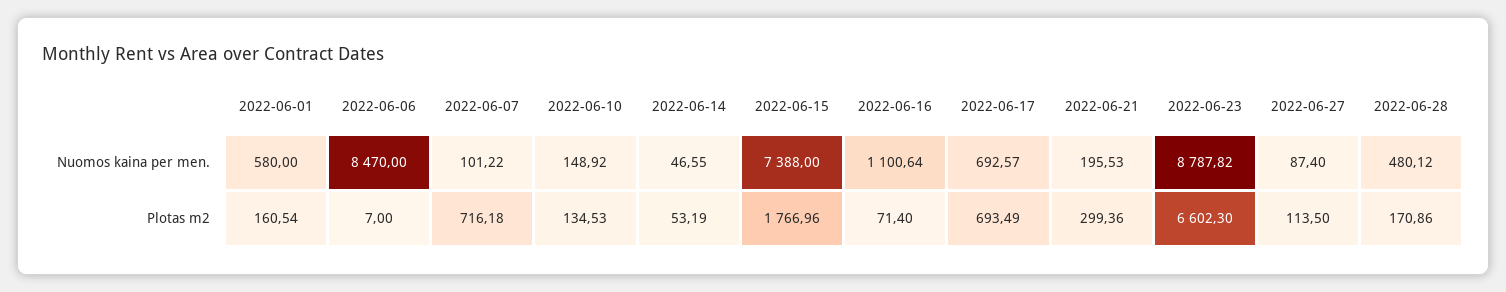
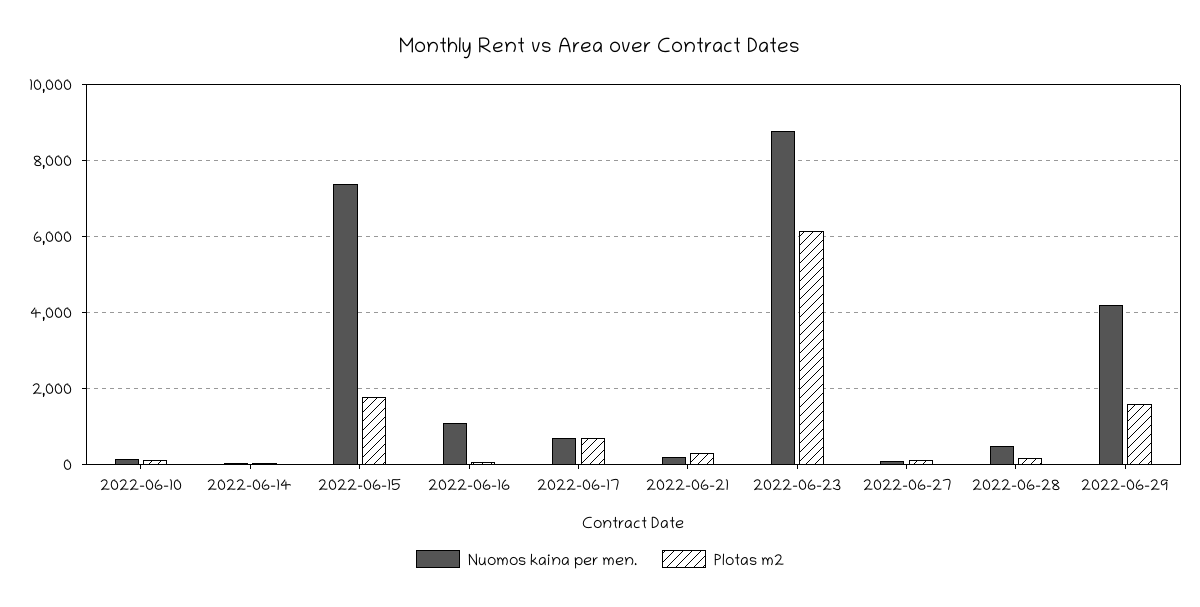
Nuomos kaina per men., 2022-06-01: 580 -> none
Nuomos kaina per men., 2022-06-06: 8470 -> none
Nuomos kaina per men., 2022-06-07: 101.22 -> none
Plotas m2, 2022-06-01: 160.54 -> none
Plotas m2, 2022-06-06: 7 -> none
Plotas m2, 2022-06-07: 716.18 -> none
Plotas m2, 2022-06-23: 6602.3 -> 6200
Nuomos kaina per men., 2022-06-29: none -> 4200
Plotas m2, 2022-06-29: none -> 1600

